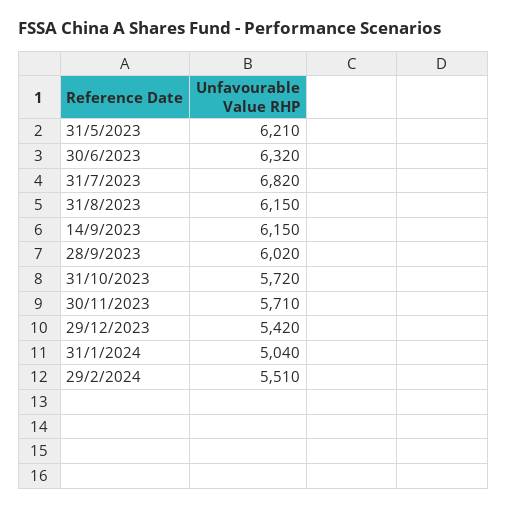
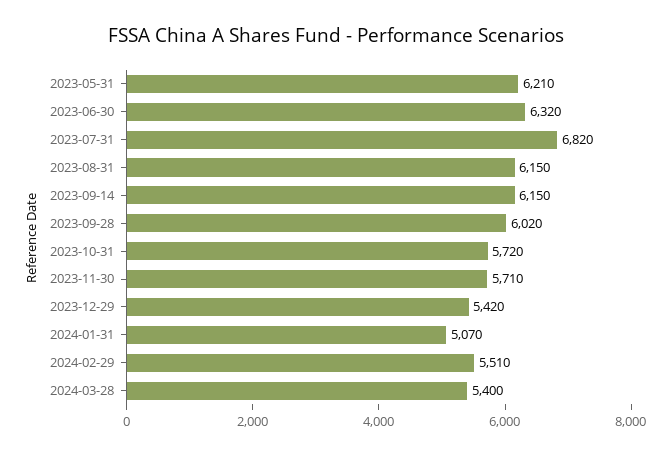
31/1/2024: 5040 -> 5070
2024-03-28: none -> 5400

